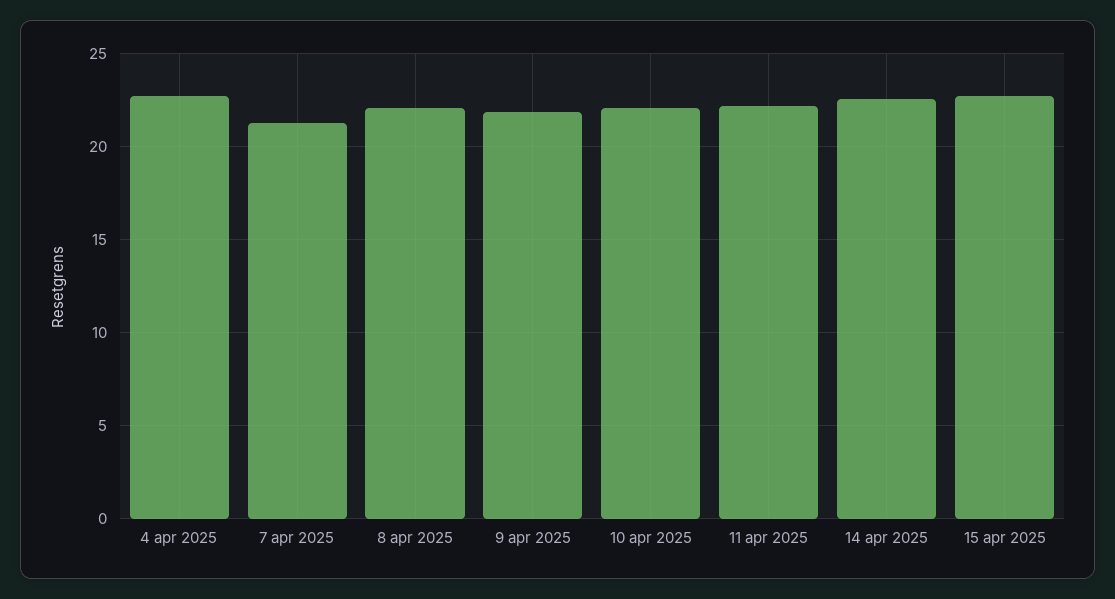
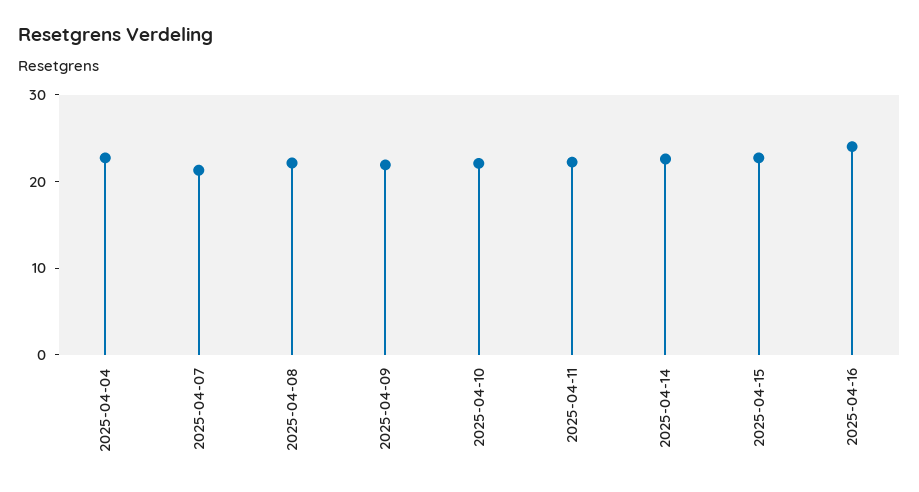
2025-04-16: none -> 24

